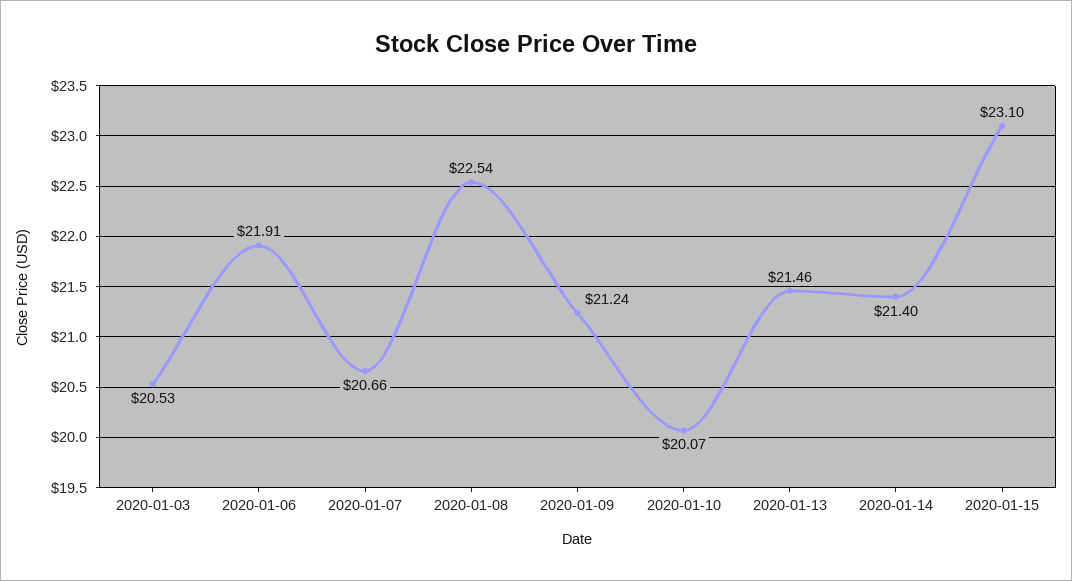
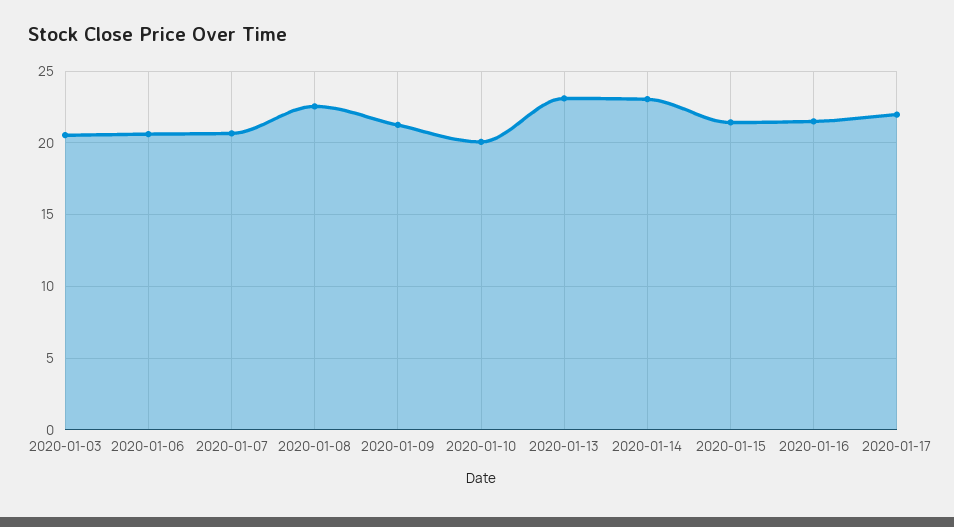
2020-01-06: 21.91 -> 20.5
2020-01-13: 21.46 -> 23
2020-01-14: 21.4 -> 23
2020-01-15: 23.1 -> 21.5
2020-01-16: none -> 21.5
2020-01-17: none -> 22

